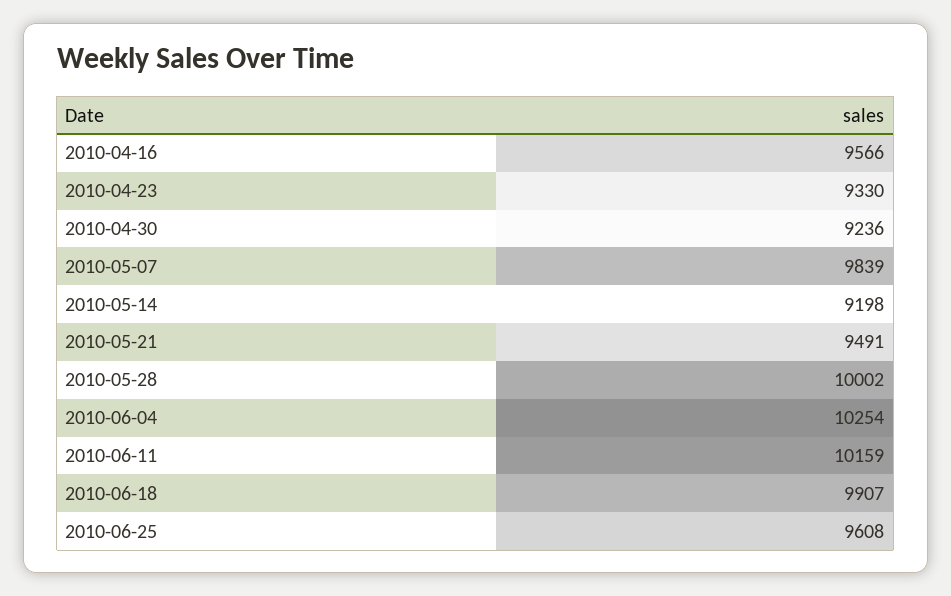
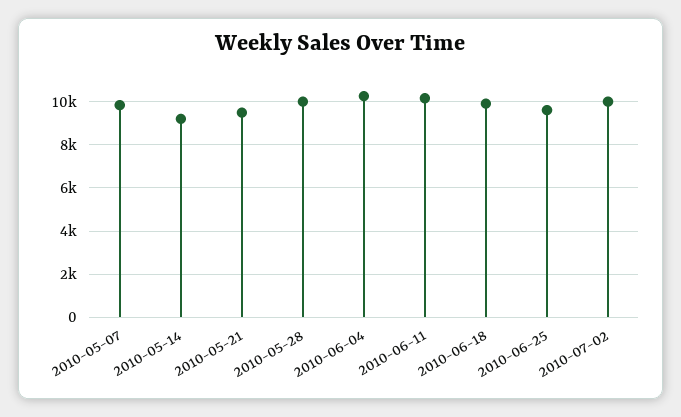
2010-04-16: 9566 -> none
2010-04-23: 9330 -> none
2010-04-30: 9236 -> none
2010-07-02: none -> 10000

